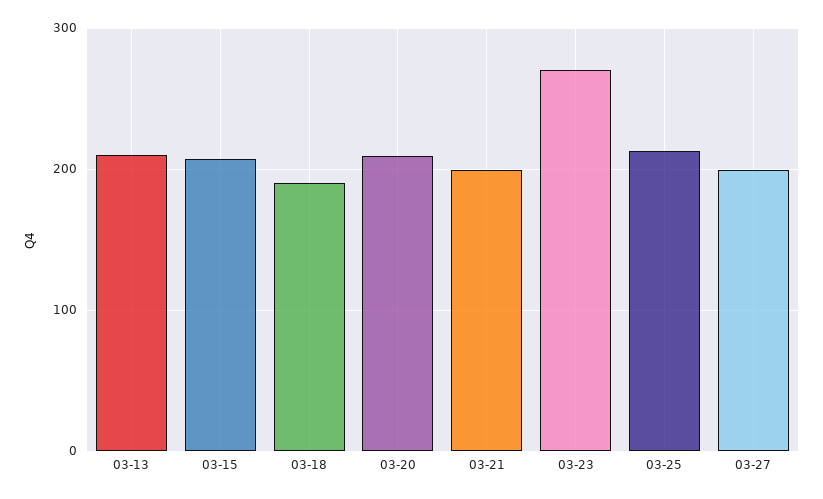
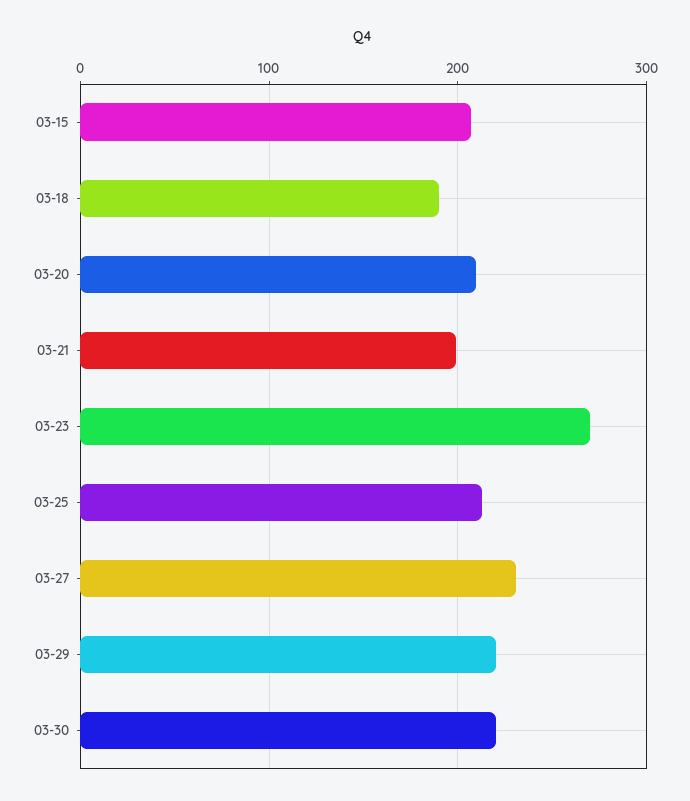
03-13: 210 -> none
03-27: 200 -> 230
03-29: none -> 220
03-30: none -> 220

